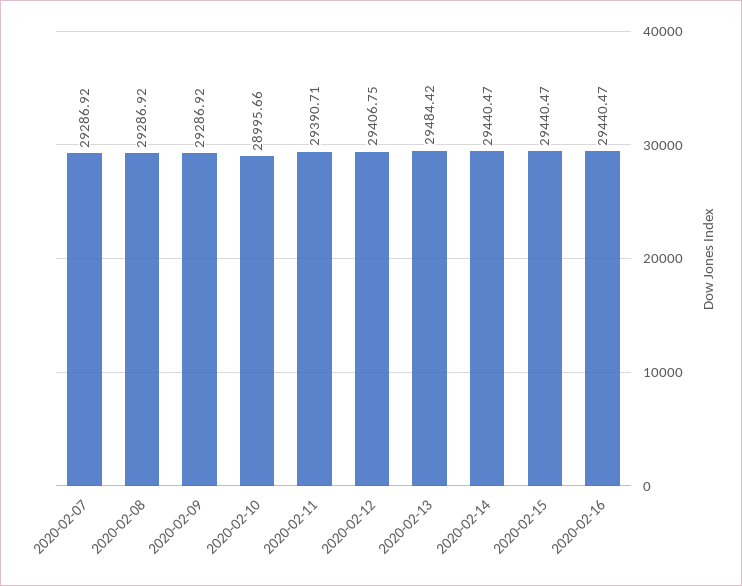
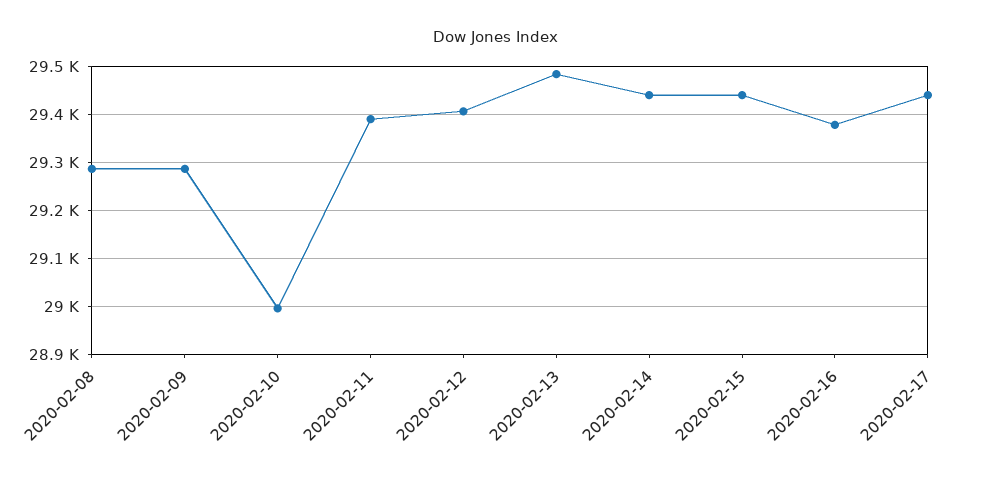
2020-02-07: 29286.92 -> none
2020-02-16: 29440.47 -> 29380
2020-02-17: none -> 29440

